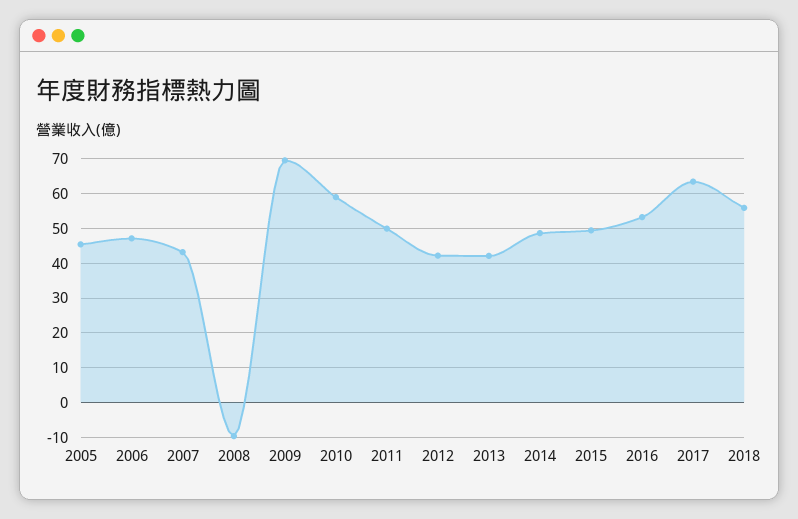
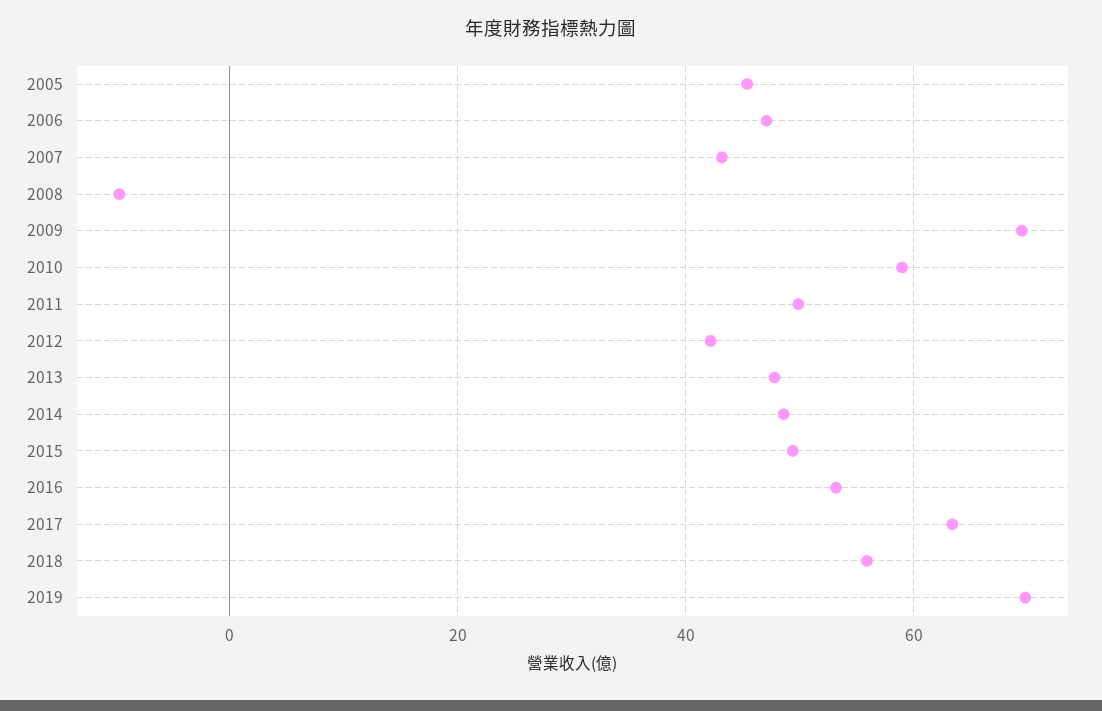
2013: 42 -> 48
2019: none -> 70

